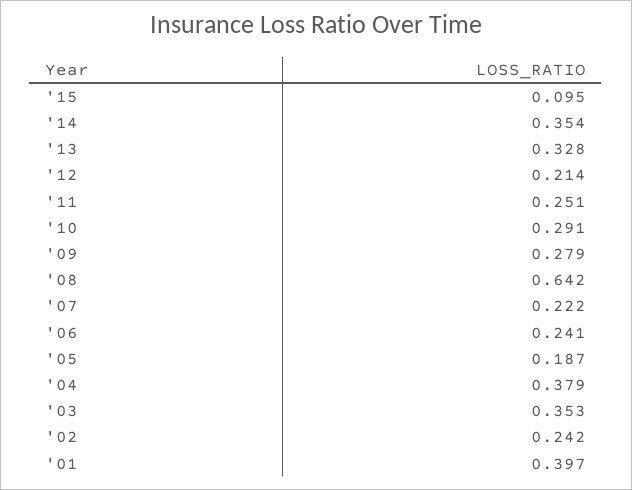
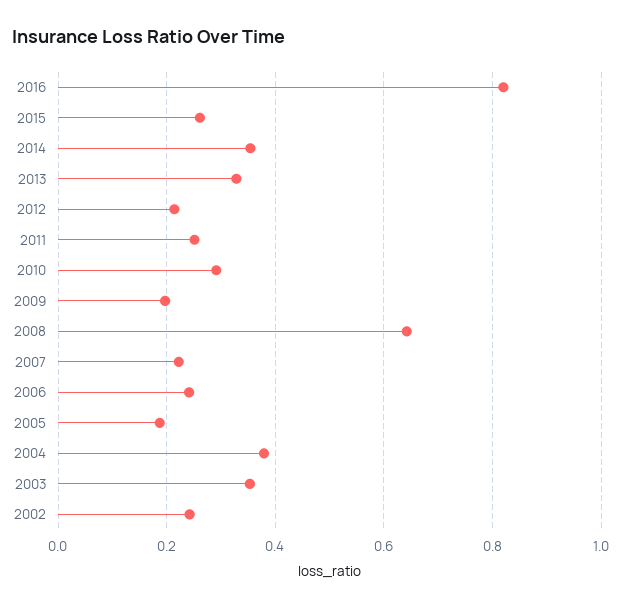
'15: 0.095 -> 0.26
'09: 0.279 -> 0.2
'01: 0.397 -> none
2016: none -> 0.82

